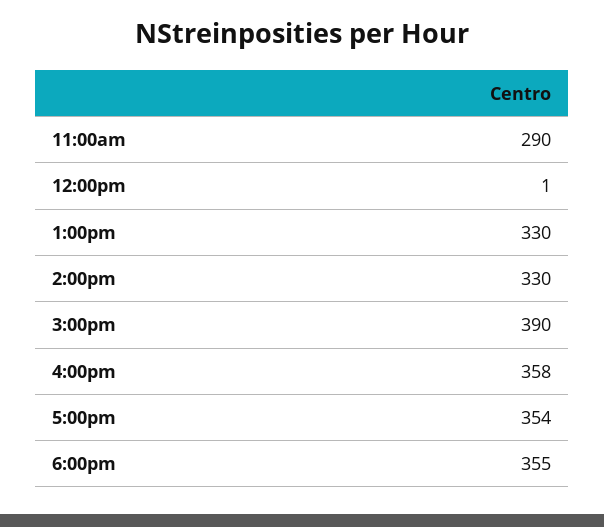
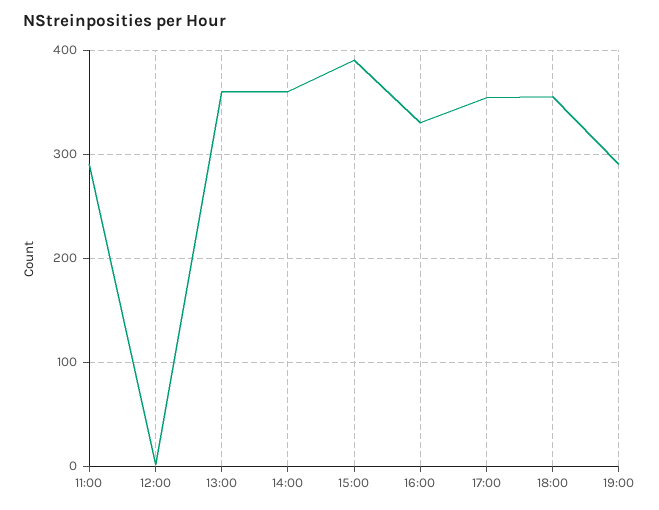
1:00pm: 330 -> 360
2:00pm: 330 -> 360
4:00pm: 358 -> 330
19:00: none -> 290

